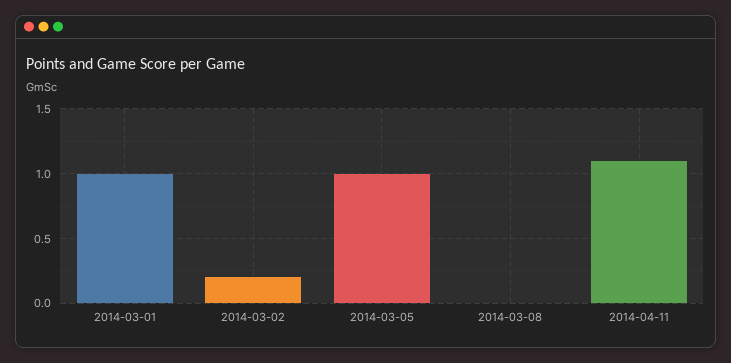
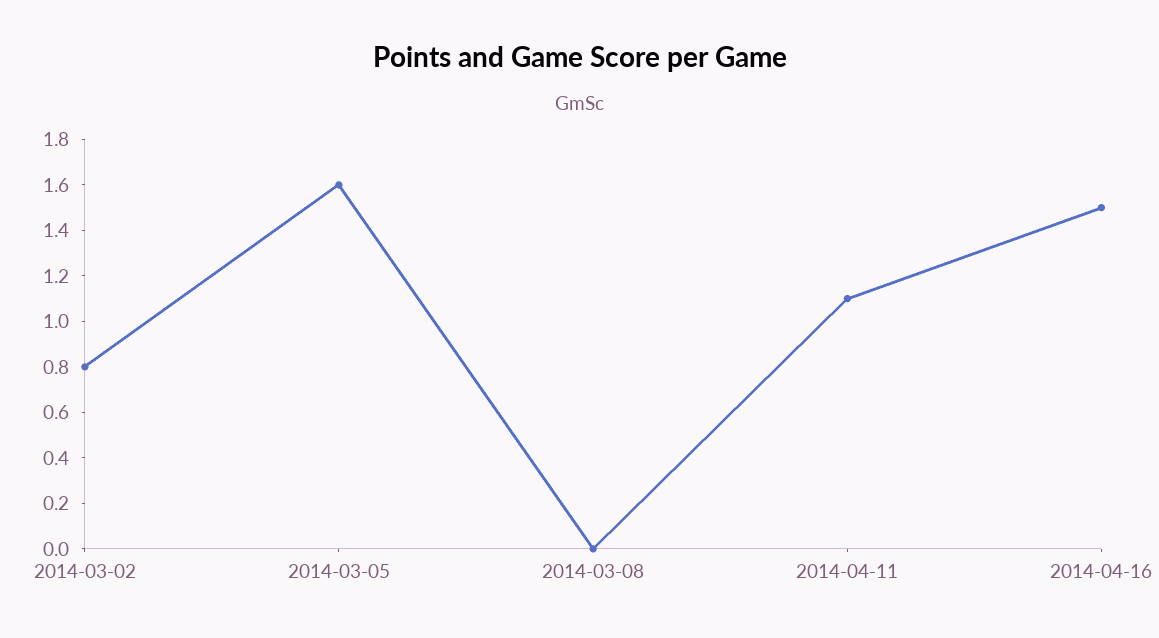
2014-03-01: 1 -> none
2014-03-02: 0.2 -> 0.8
2014-03-05: 1 -> 1.6
2014-04-16: none -> 1.5

